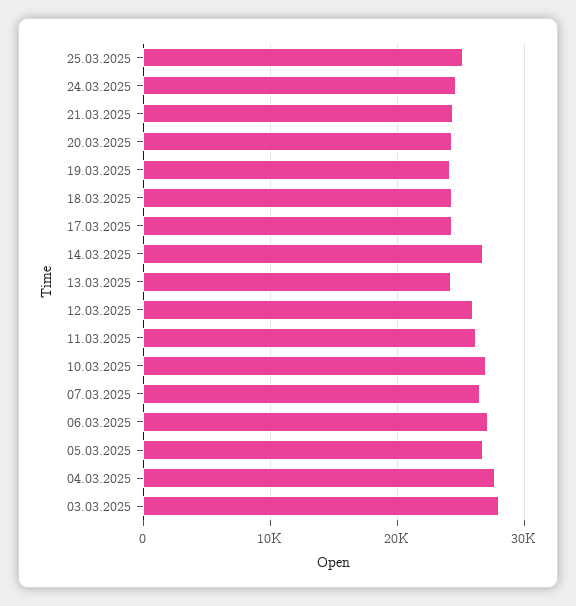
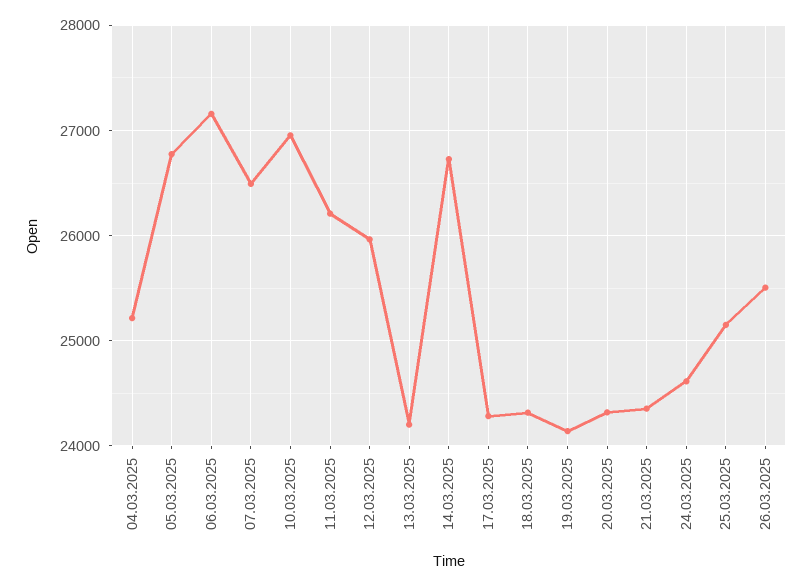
04.03.2025: 28000 -> 25200
03.03.2025: 28000 -> none
26.03.2025: none -> 25500

